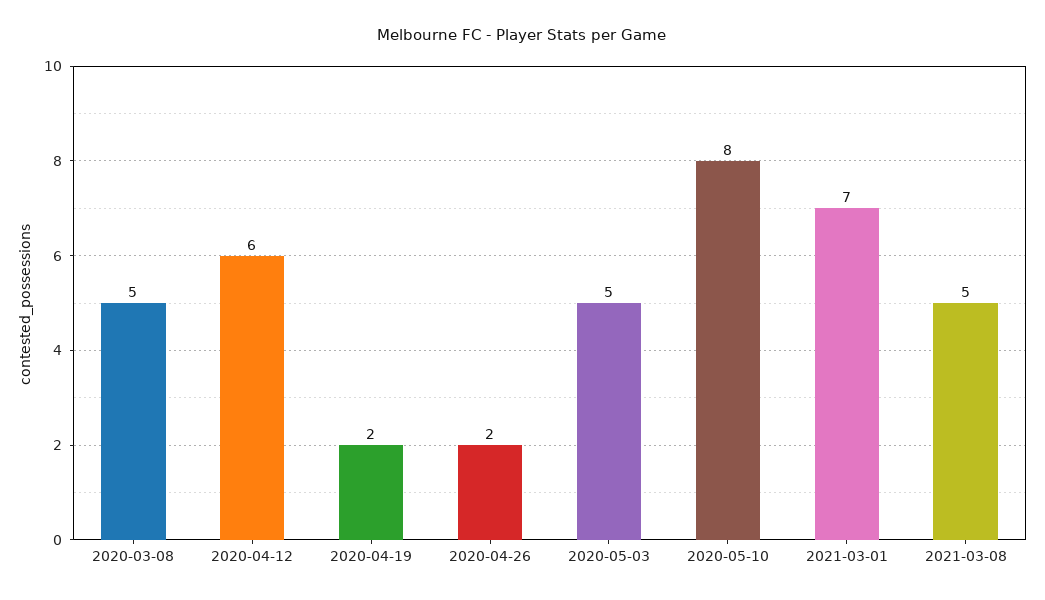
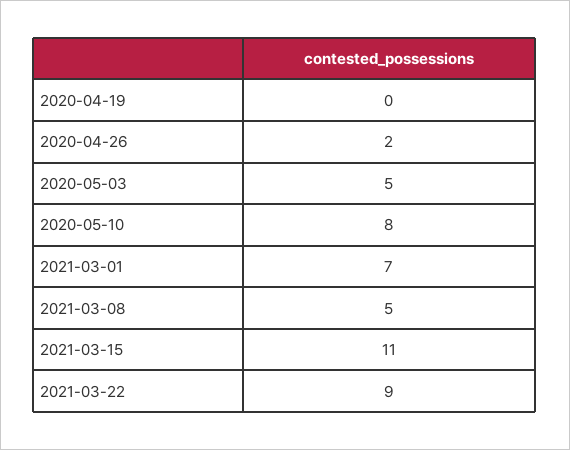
2020-03-08: 5 -> none
2020-04-12: 6 -> none
2020-04-19: 2 -> 0
2021-03-15: none -> 11
2021-03-22: none -> 9

